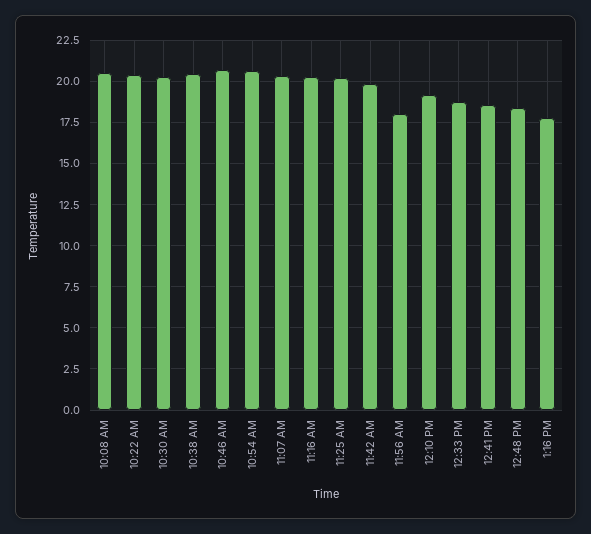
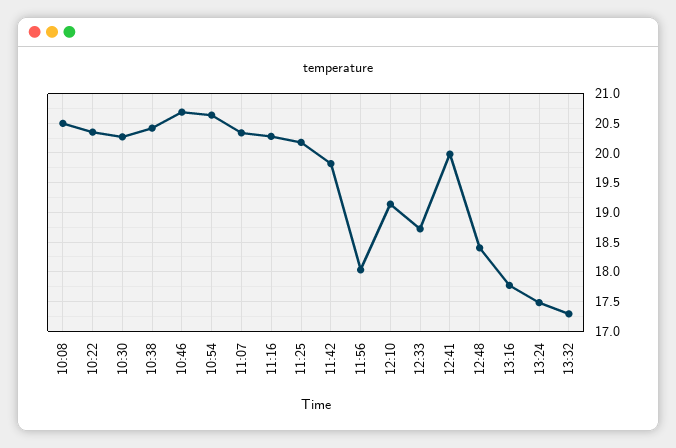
12:41 PM: 18.5 -> 20
13:24: none -> 17.5
13:32: none -> 17.25

